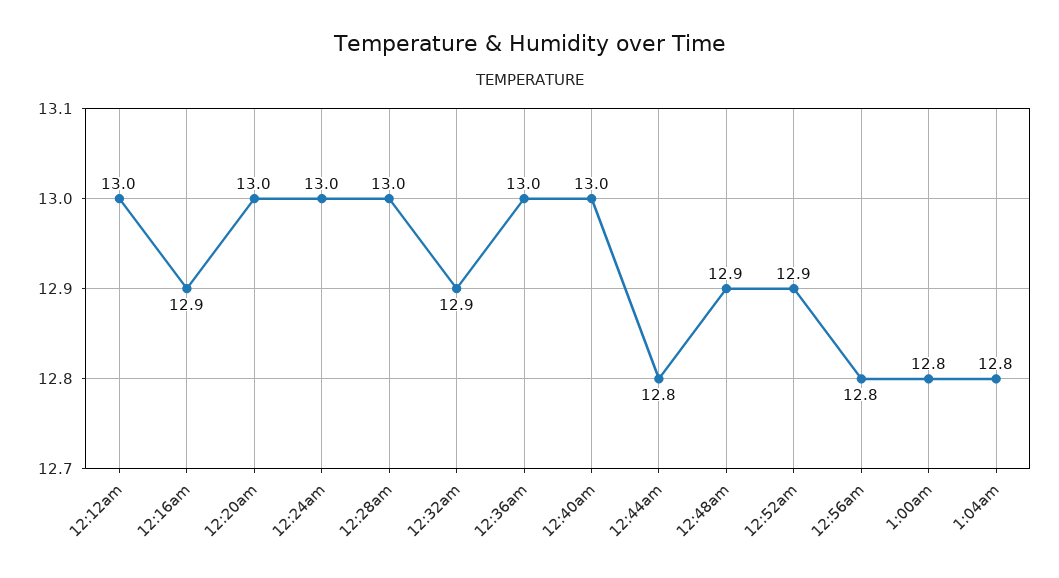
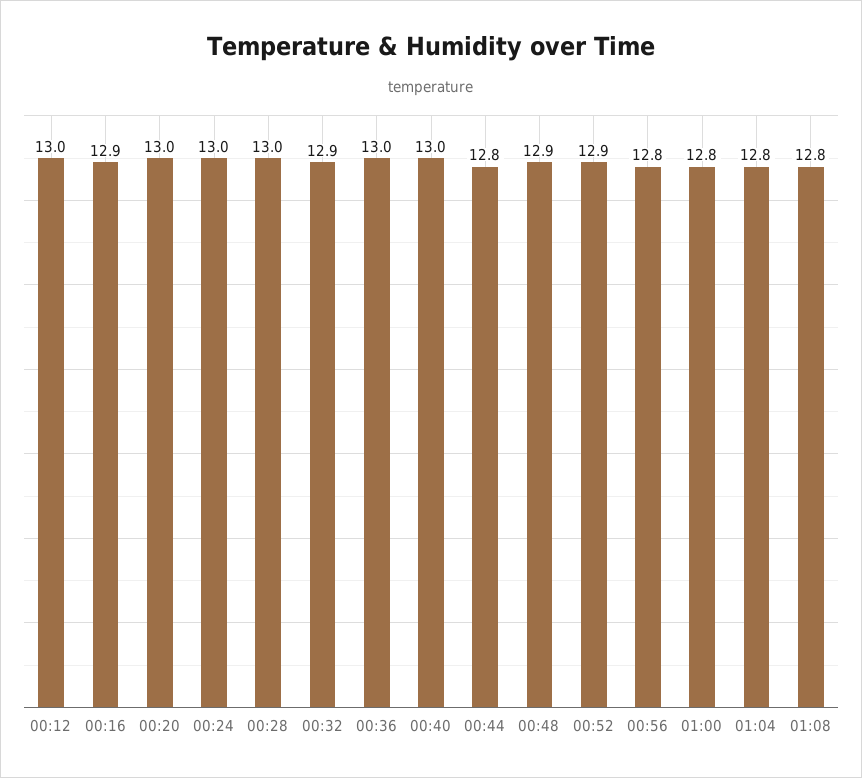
01:08: none -> 12.8

